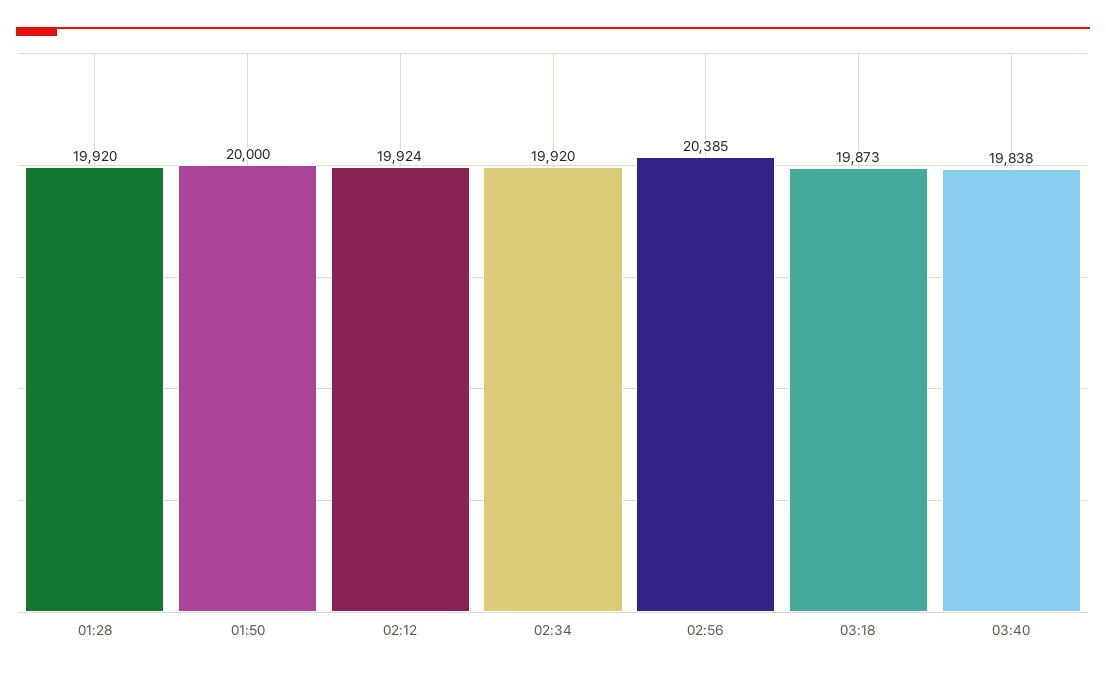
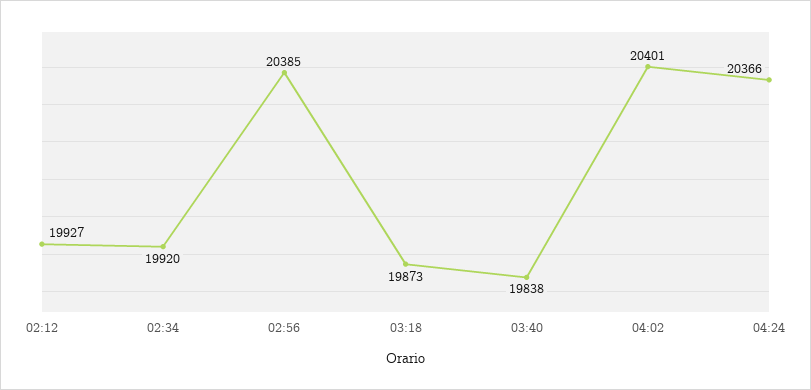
01:28: 19920 -> none
01:50: 20000 -> none
02:12: 19924 -> 19927
04:02: none -> 20401
04:24: none -> 20366

